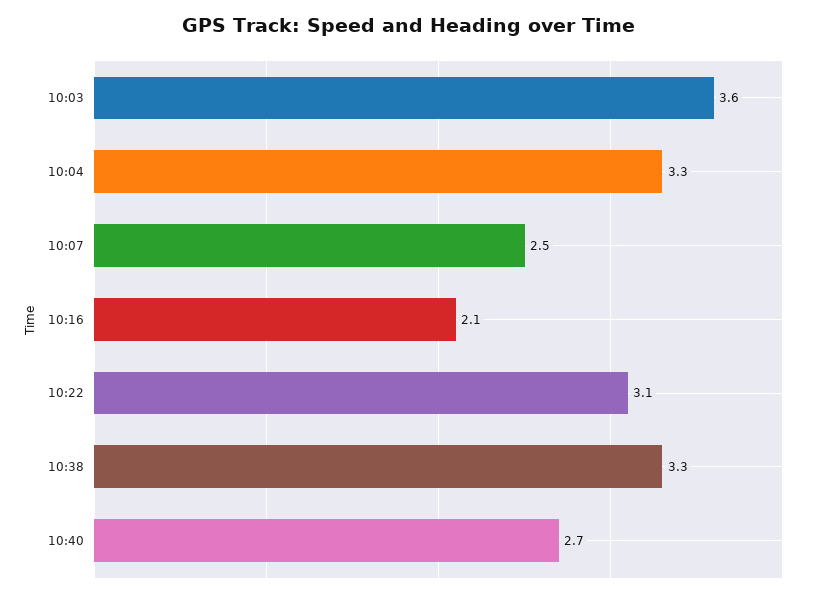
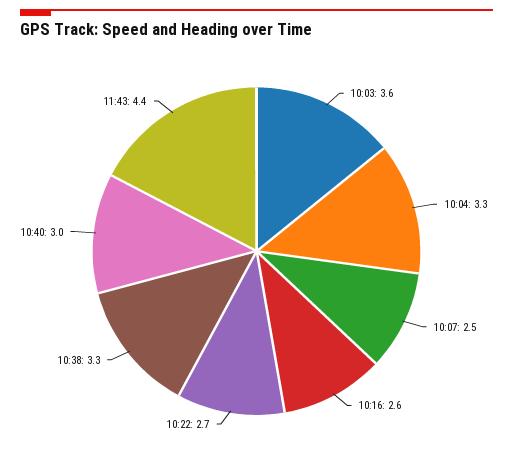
10:16: 2.1 -> 2.6
10:22: 3.1 -> 2.7
10:40: 2.7 -> 3
11:43: none -> 4.4

